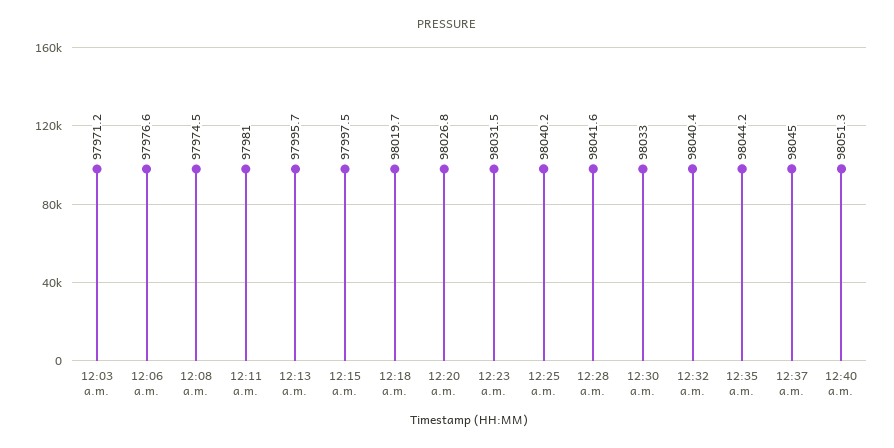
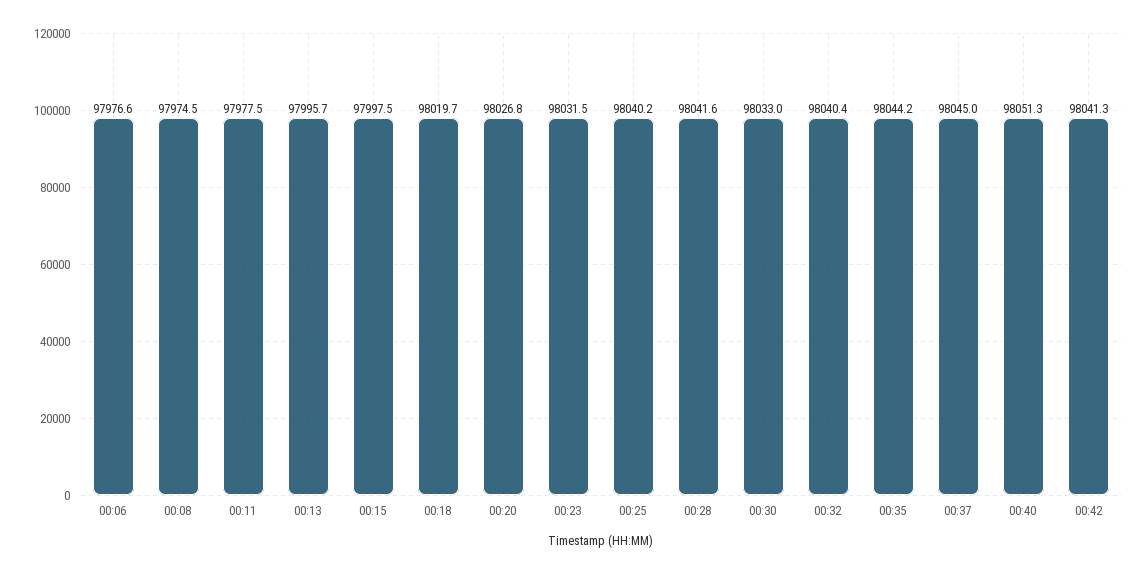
12:03 a.m.: 97971.2 -> none
12:11 a.m.: 97981 -> 97977.5
00:42: none -> 98041.3

